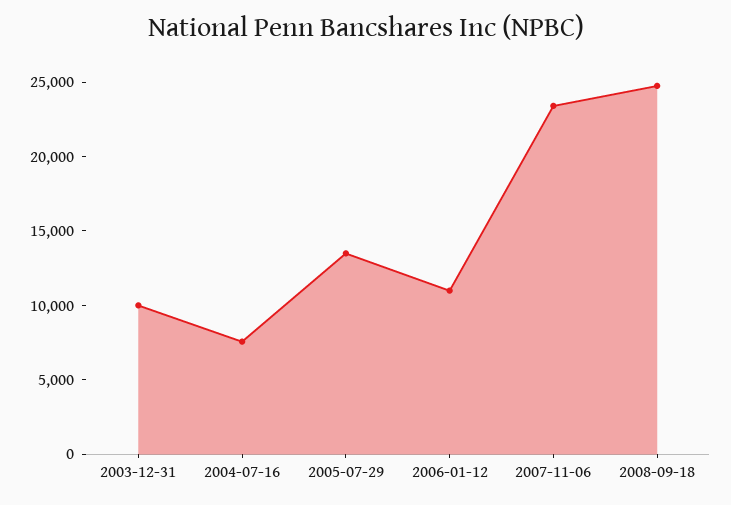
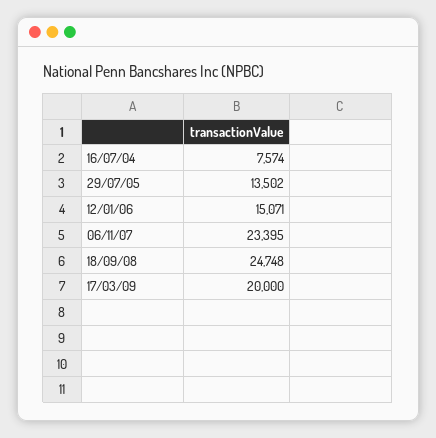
2003-12-31: 10000 -> none
2006-01-12: 11000 -> 15071
17/03/09: none -> 20000

